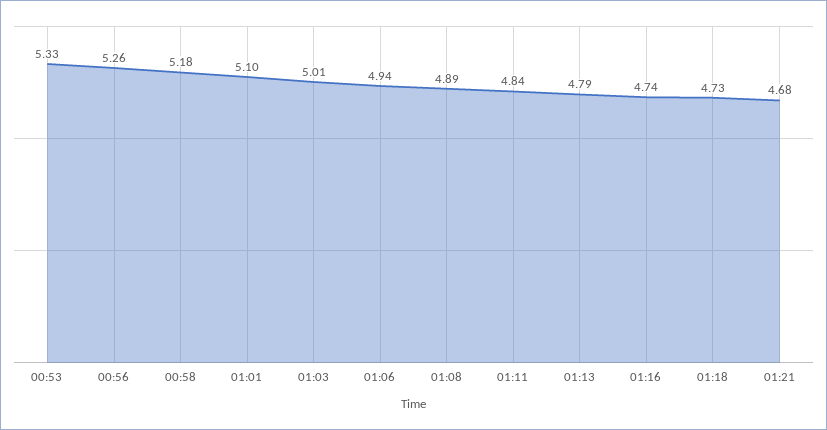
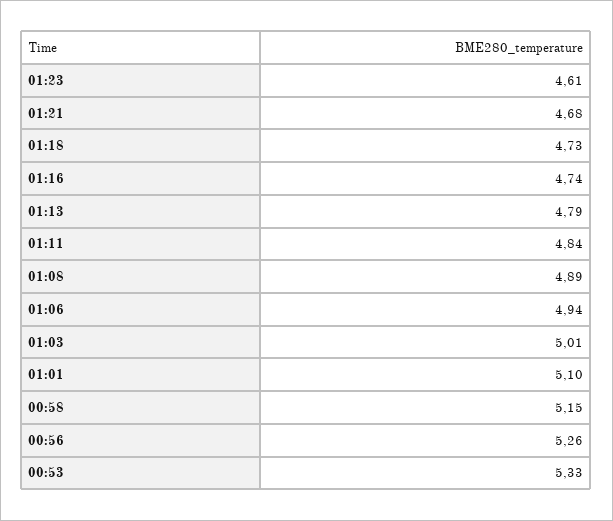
00:58: 5.18 -> 5.15
01:23: none -> 4.61

